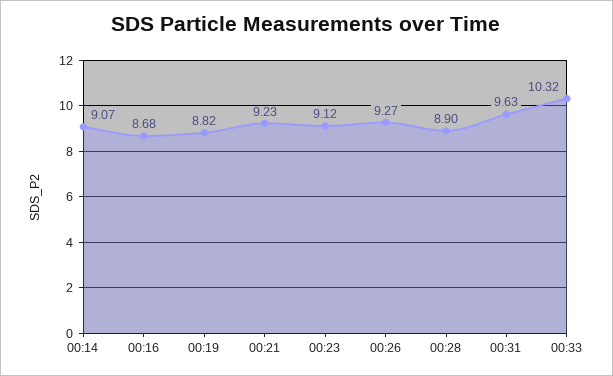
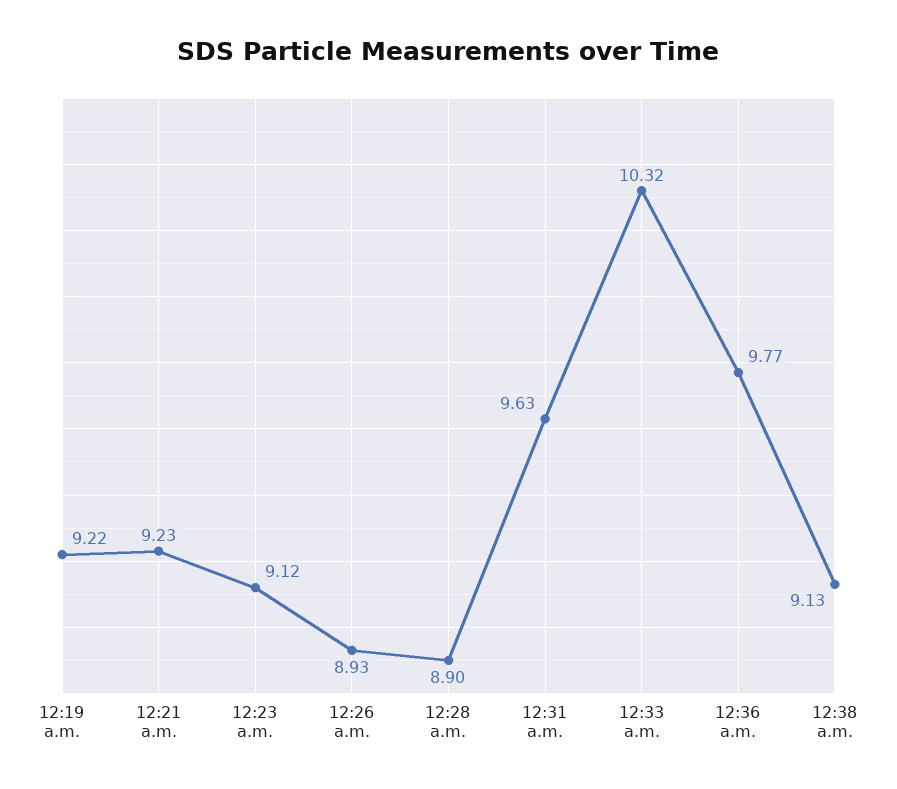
00:14: 9.07 -> none
00:16: 8.68 -> none
00:19: 8.82 -> 9.22
00:26: 9.27 -> 8.93
12:36 a.m.: none -> 9.77
12:38 a.m.: none -> 9.13

